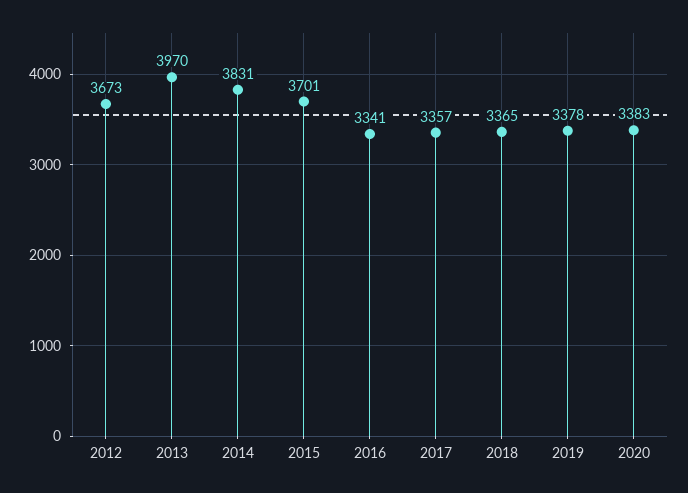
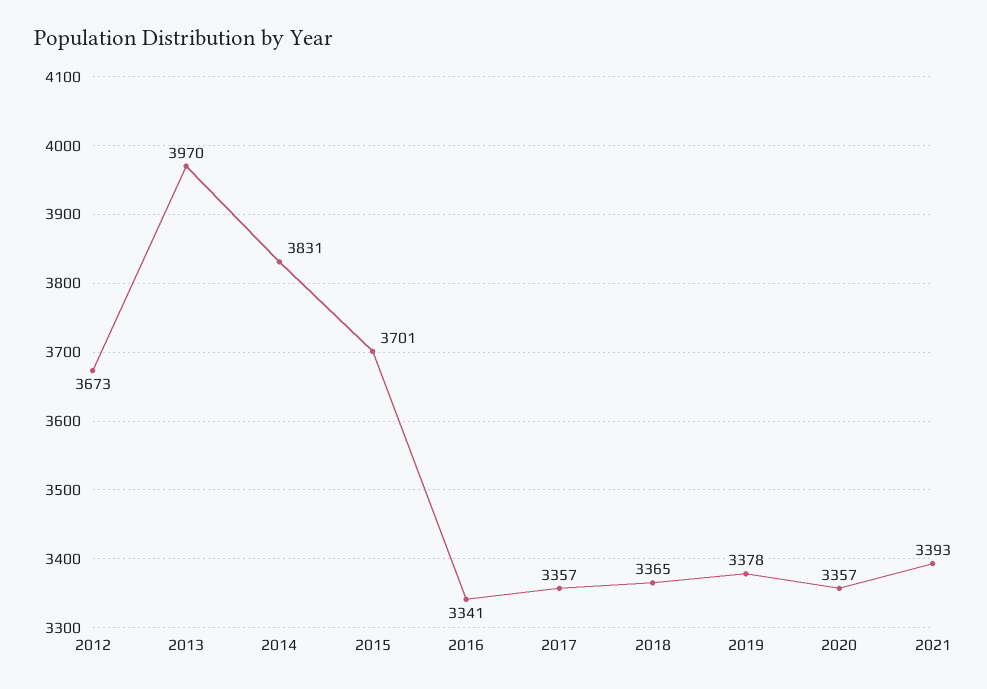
2020: 3383 -> 3357
2021: none -> 3393

